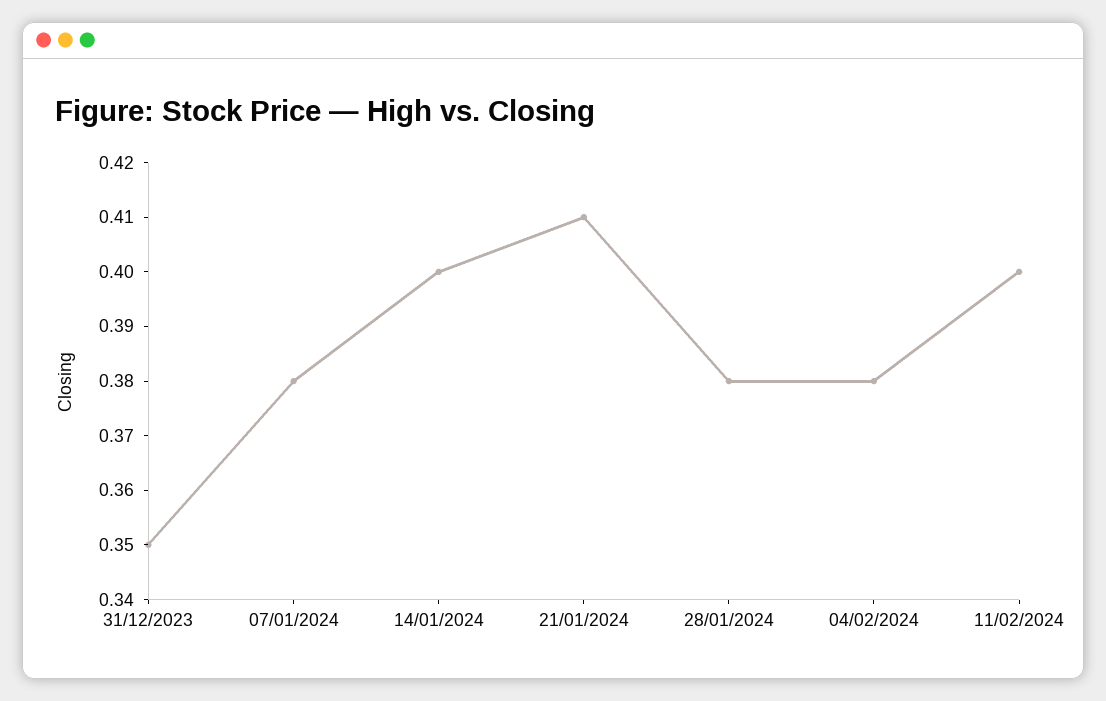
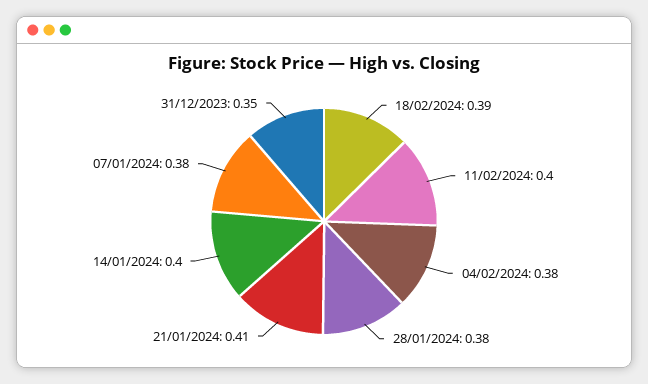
18/02/2024: none -> 0.39

